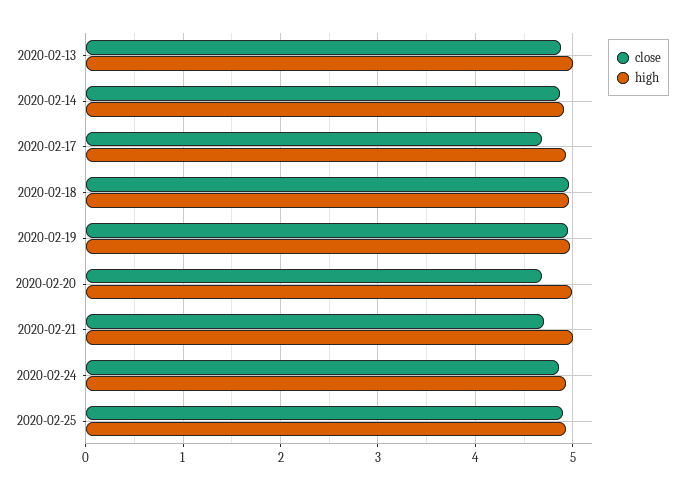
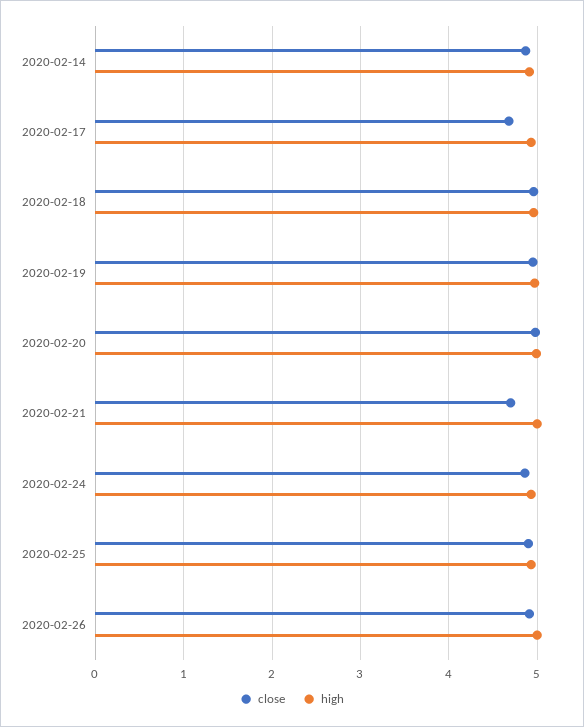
close, 2020-02-13: 4.9 -> none
high, 2020-02-13: 5 -> none
close, 2020-02-20: 4.7 -> 5
close, 2020-02-26: none -> 4.9
high, 2020-02-26: none -> 5

